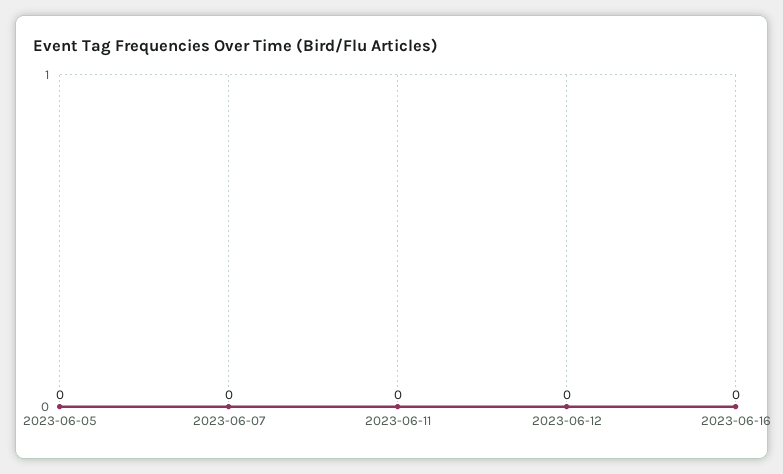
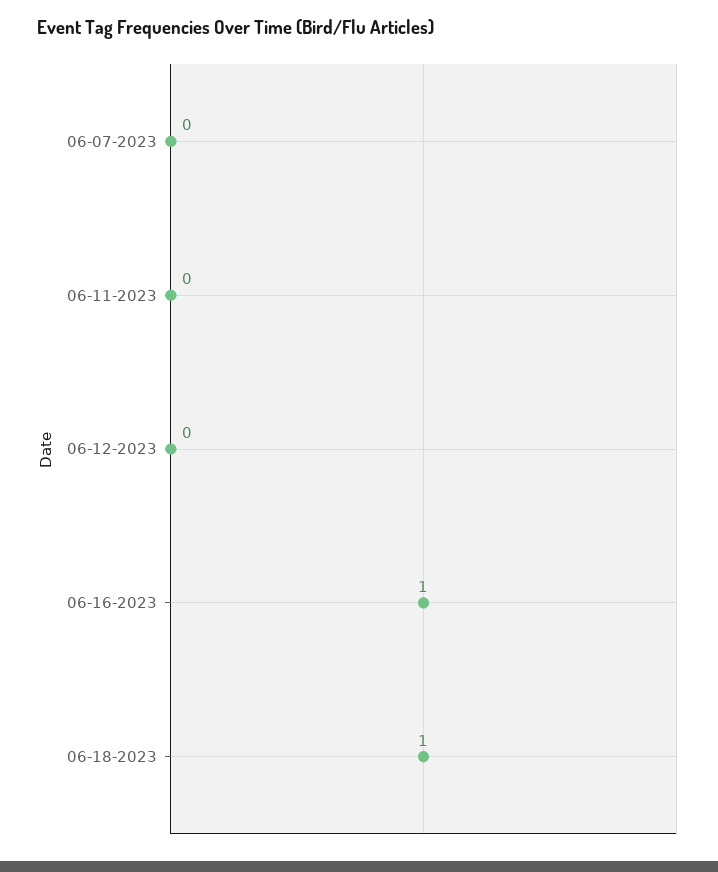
2023-06-05: 0 -> none
2023-06-16: 0 -> 1
06-18-2023: none -> 1

